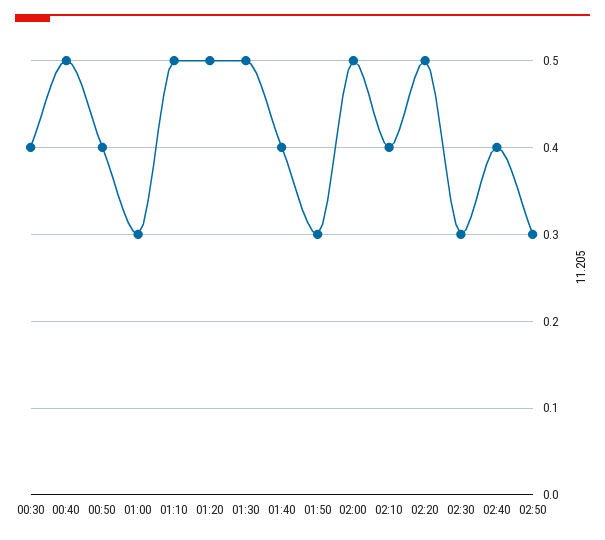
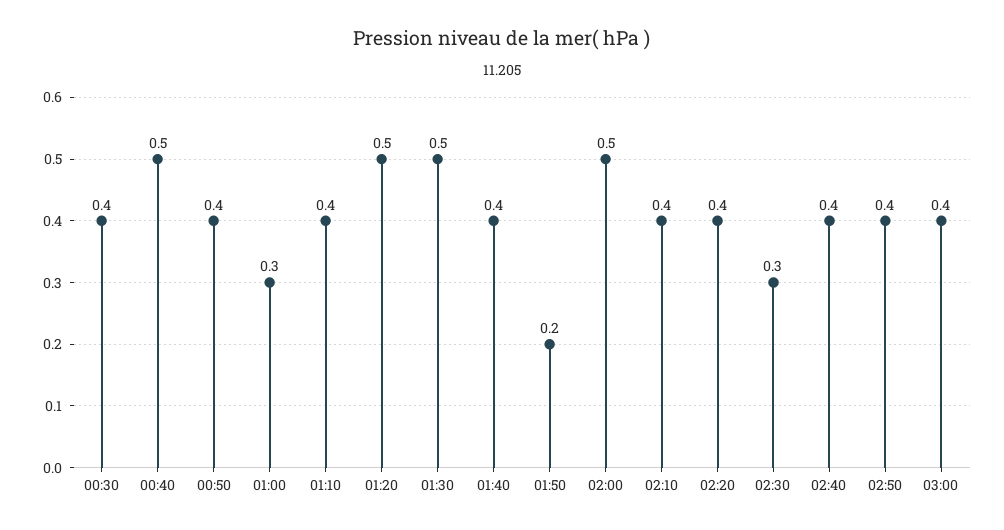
01:10: 0.5 -> 0.4
01:50: 0.3 -> 0.2
02:20: 0.5 -> 0.4
02:50: 0.3 -> 0.4
03:00: none -> 0.4

